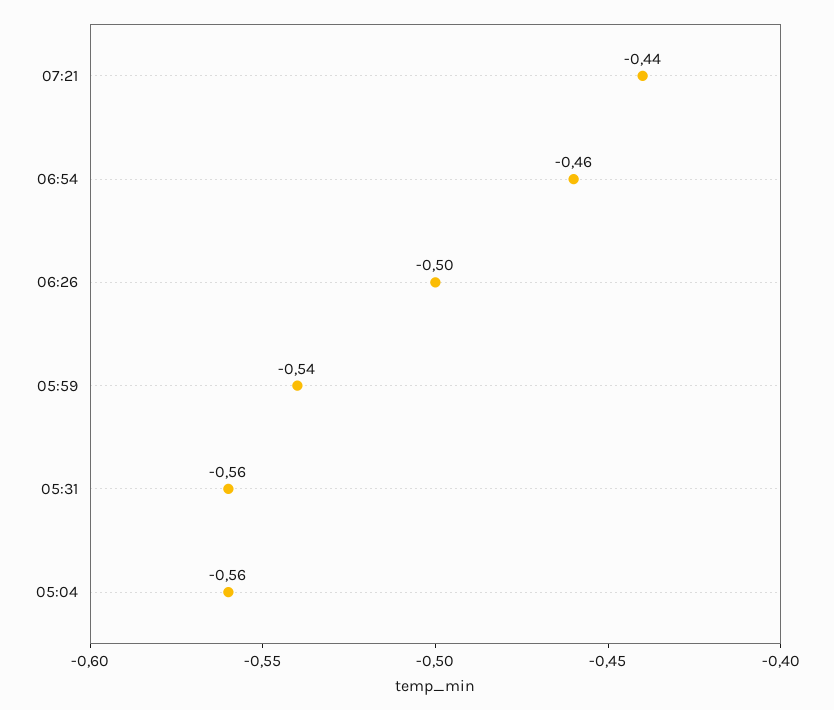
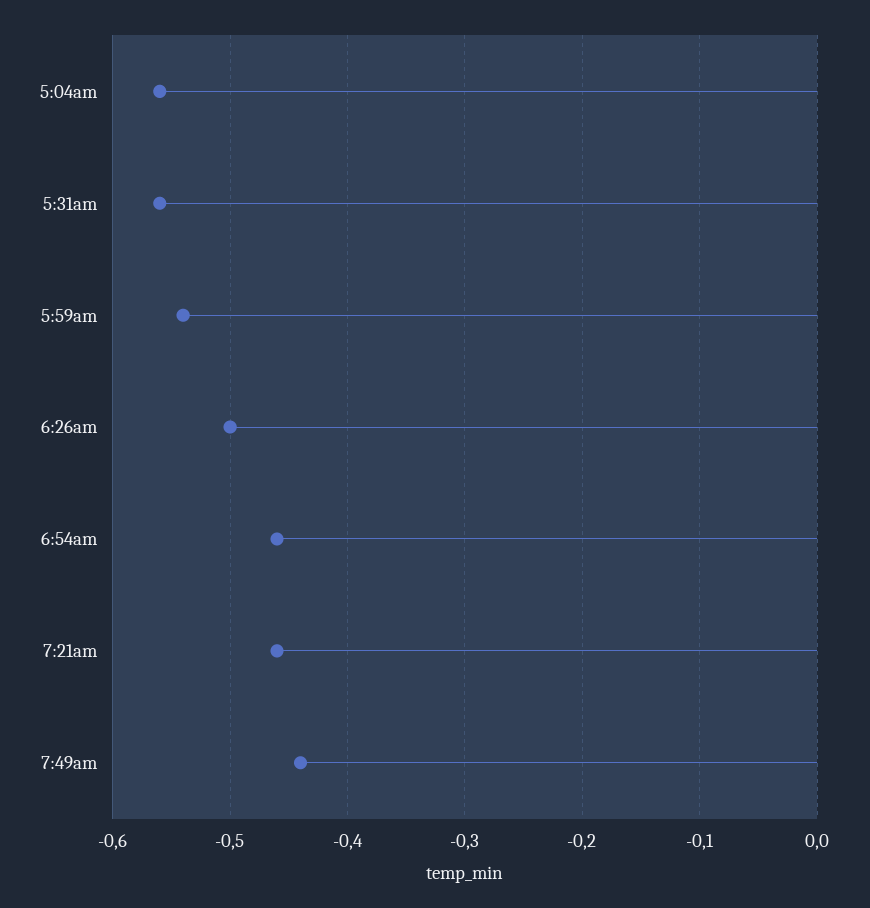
07:21: -0.44 -> -0.46
7:49am: none -> -0.44

